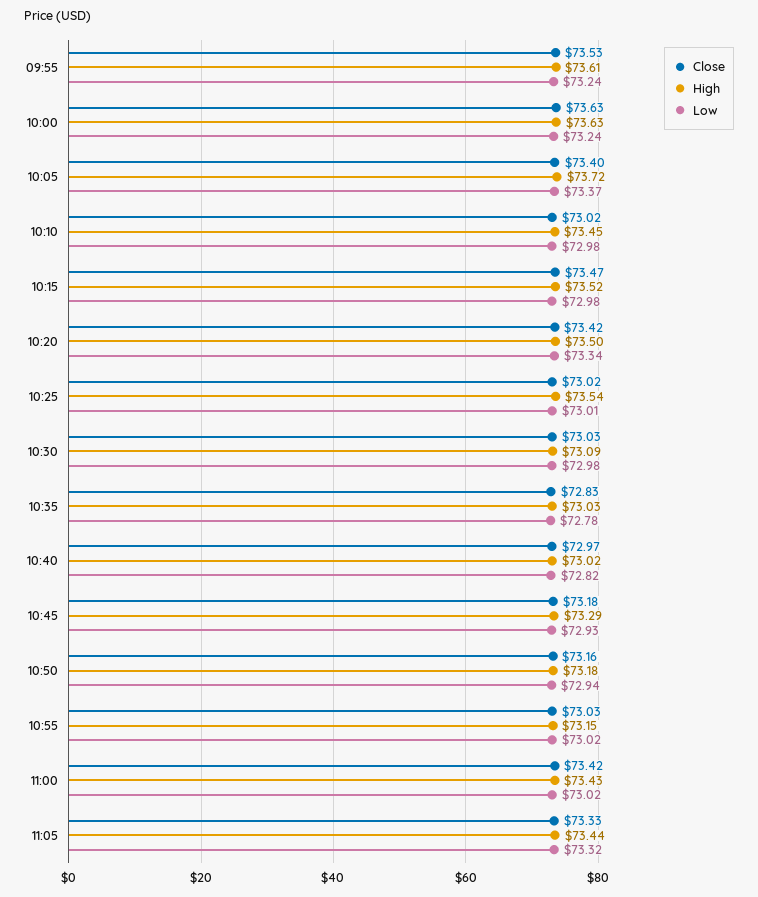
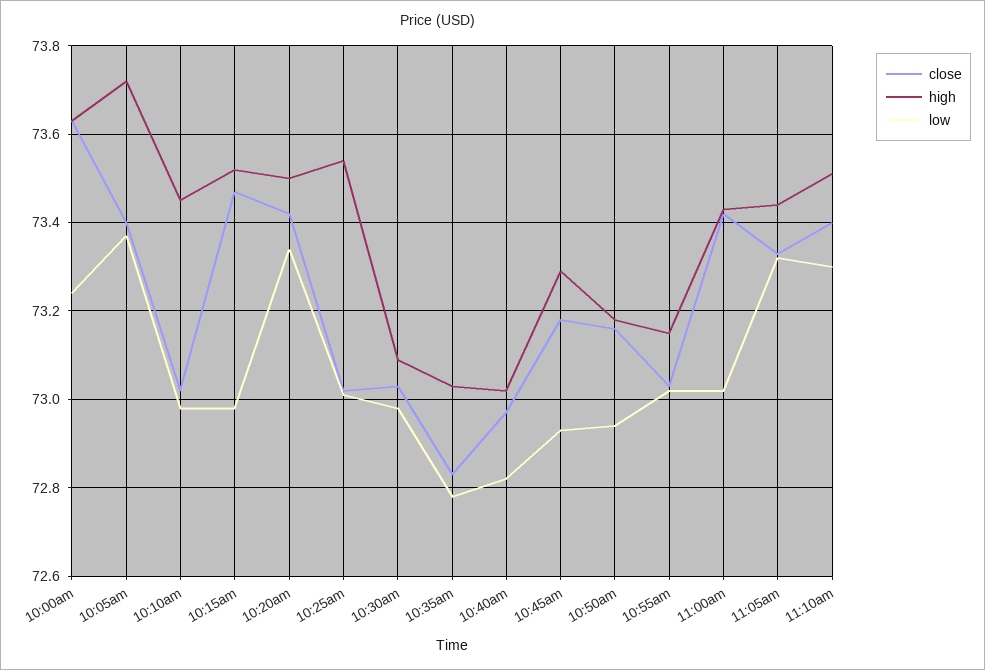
Close, 09:55: 73.53 -> none
High, 09:55: 73.61 -> none
Low, 09:55: 73.24 -> none
Close, 11:10am: none -> 73.4
High, 11:10am: none -> 73.5
Low, 11:10am: none -> 73.3

